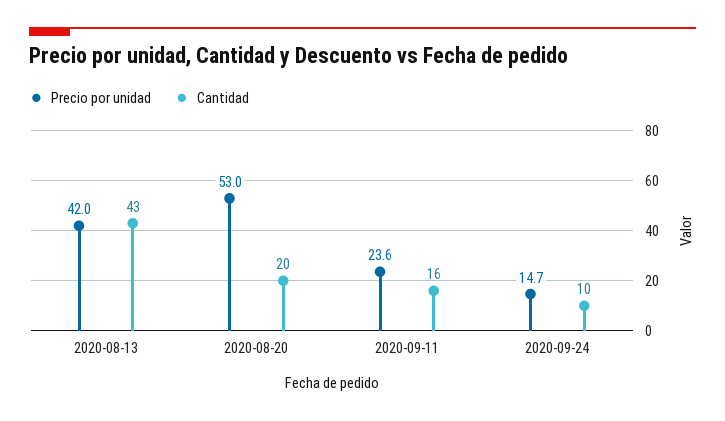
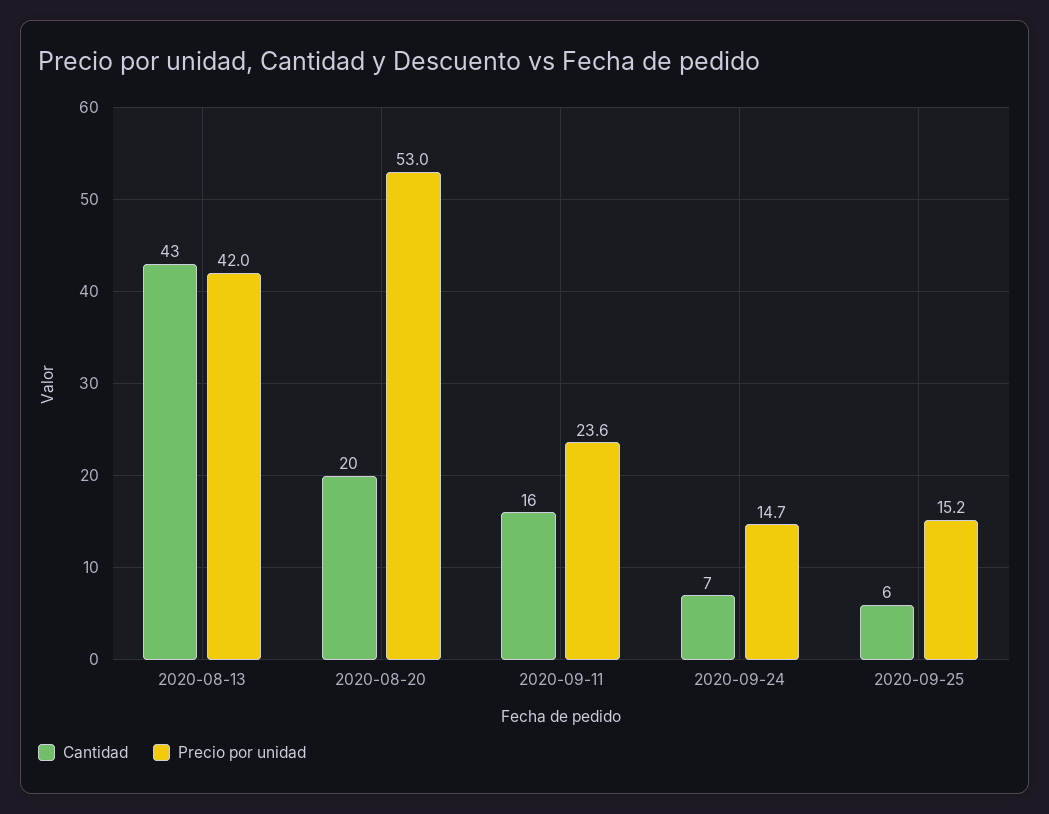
Cantidad, 2020-09-24: 10 -> 7
Cantidad, 2020-09-25: none -> 6
Precio por unidad, 2020-09-25: none -> 15.2

